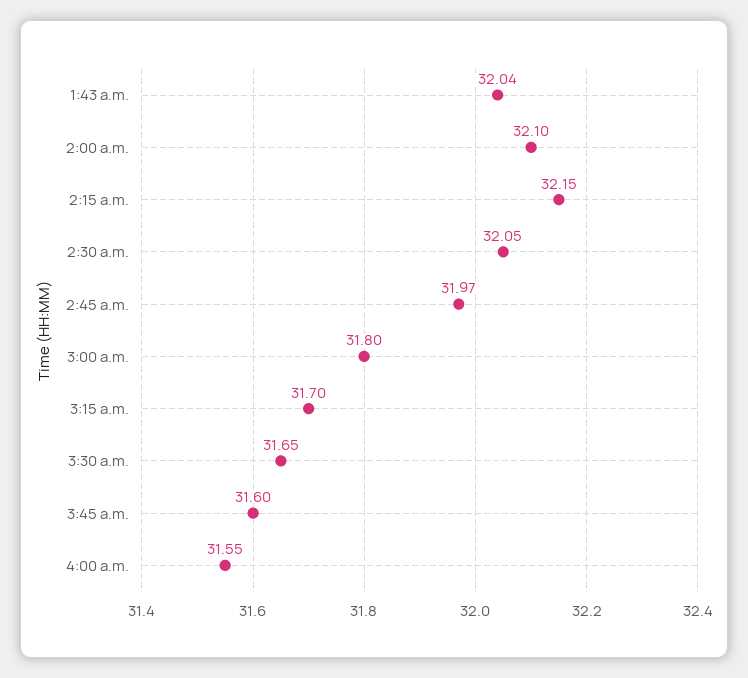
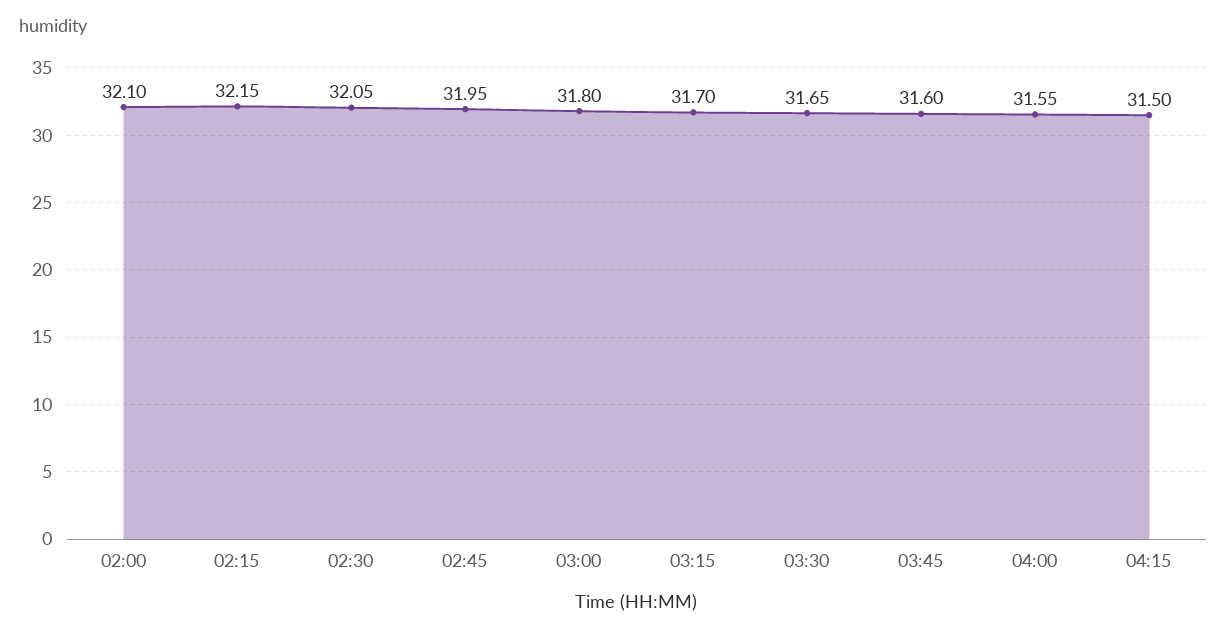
1:43 a.m.: 32.04 -> none
2:45 a.m.: 31.97 -> 31.95
04:15: none -> 31.5

